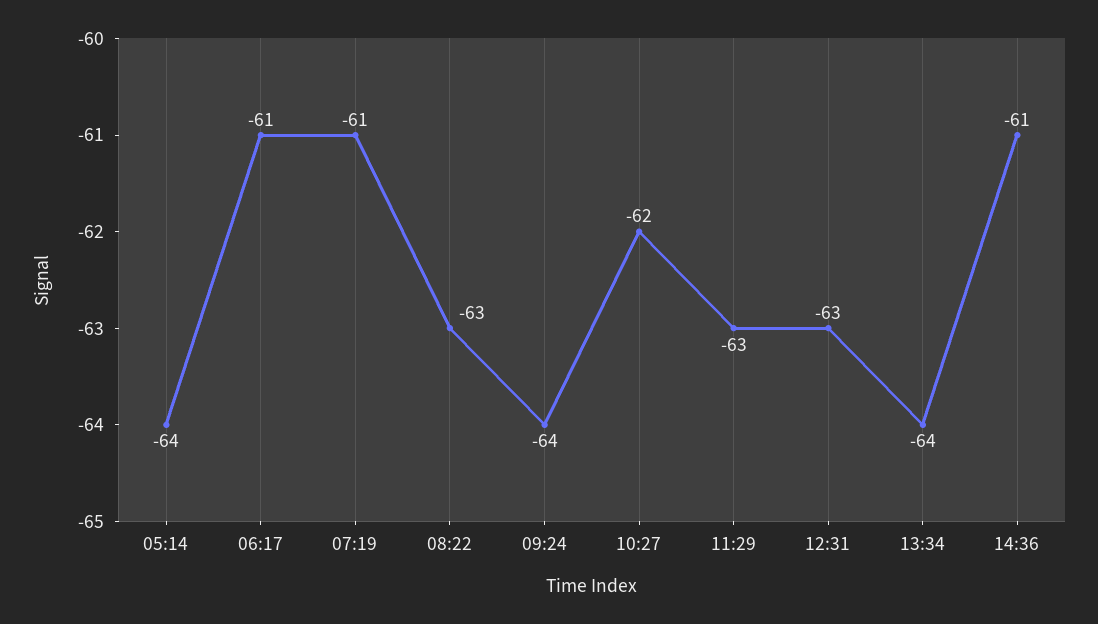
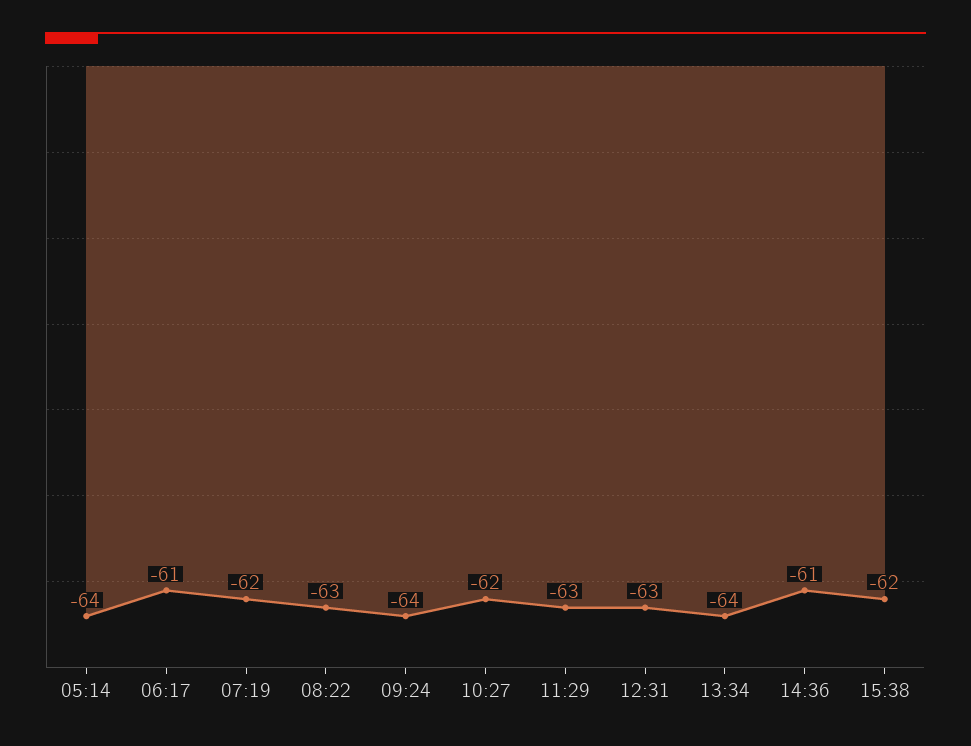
07:19: -61 -> -62
15:38: none -> -62

